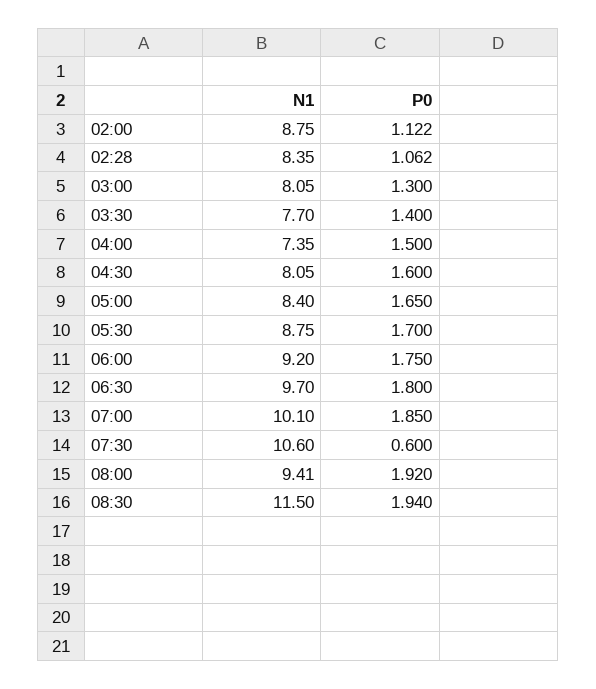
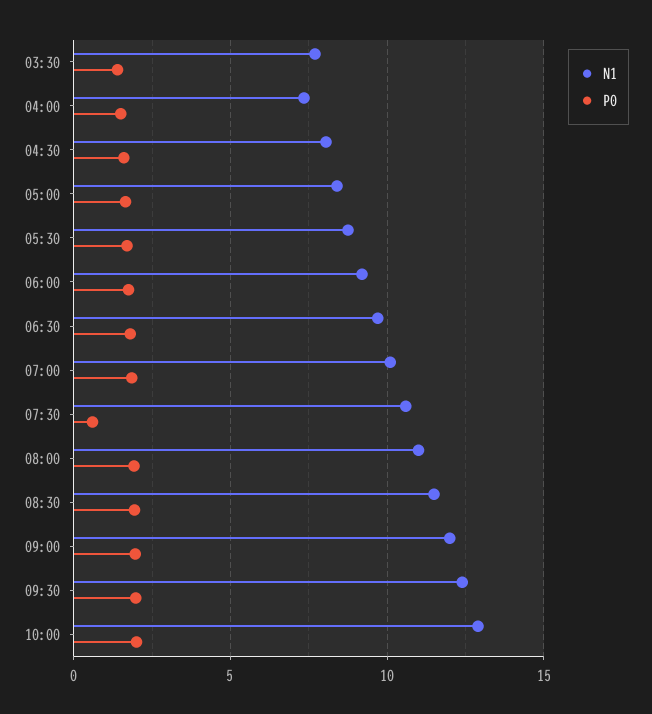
N1, 02:00: 8.75 -> none
P0, 02:00: 1.122 -> none
N1, 02:28: 8.35 -> none
P0, 02:28: 1.062 -> none
N1, 03:00: 8.05 -> none
P0, 03:00: 1.3 -> none
N1, 08:00: 9.41 -> 11
N1, 09:00: none -> 12
P0, 09:00: none -> 2
N1, 09:30: none -> 12.5
P0, 09:30: none -> 2
N1, 10:00: none -> 13
P0, 10:00: none -> 2

